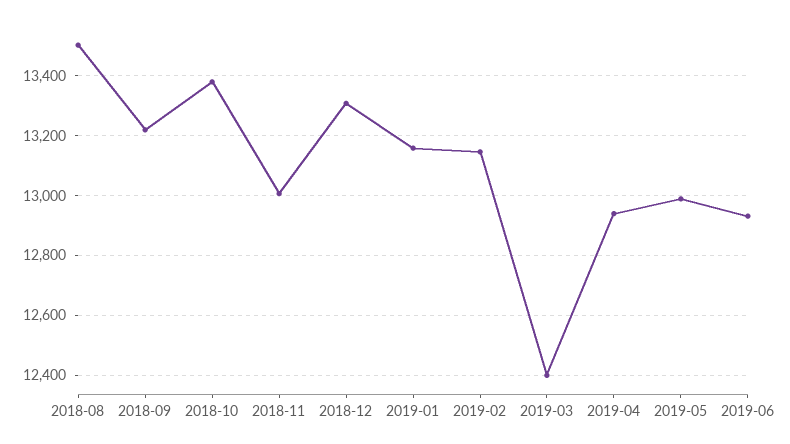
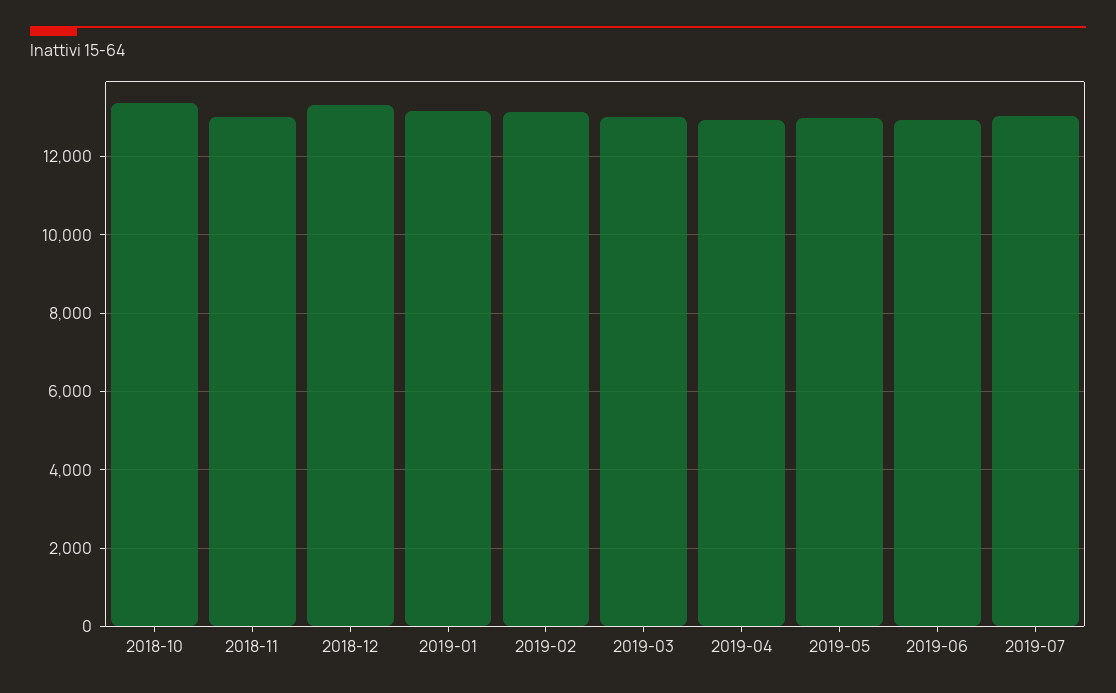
2018-08: 13500 -> none
2018-09: 13225 -> none
2019-03: 12400 -> 13000
2019-07: none -> 13000

